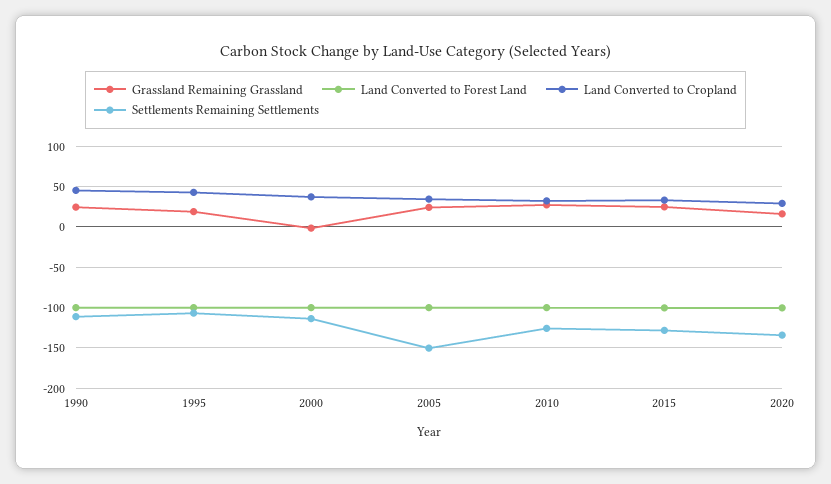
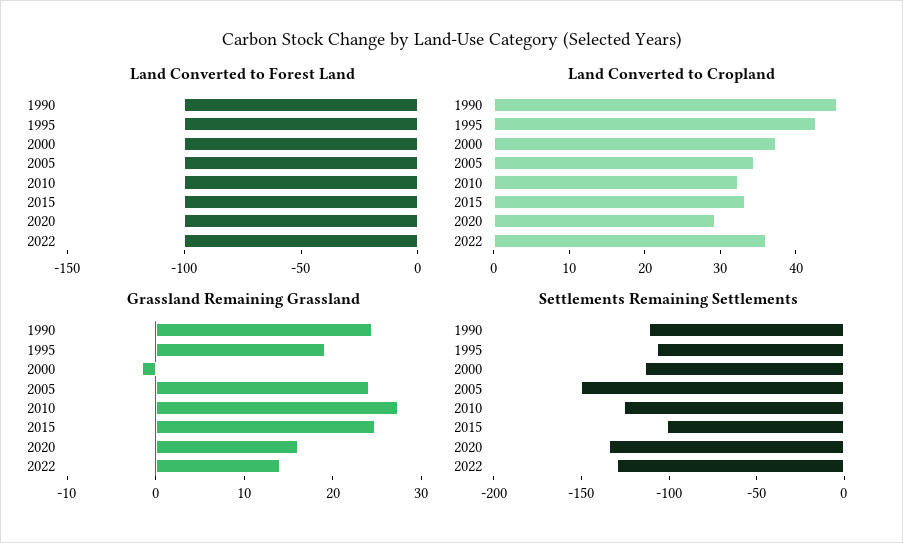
Settlements Remaining Settlements, 2015: -130 -> -100
Land Converted to Forest Land, 2022: none -> -100
Land Converted to Cropland, 2022: none -> 36
Grassland Remaining Grassland, 2022: none -> 14
Settlements Remaining Settlements, 2022: none -> -130

